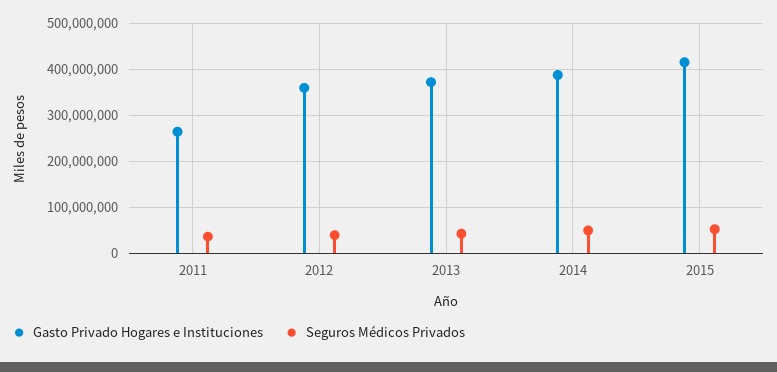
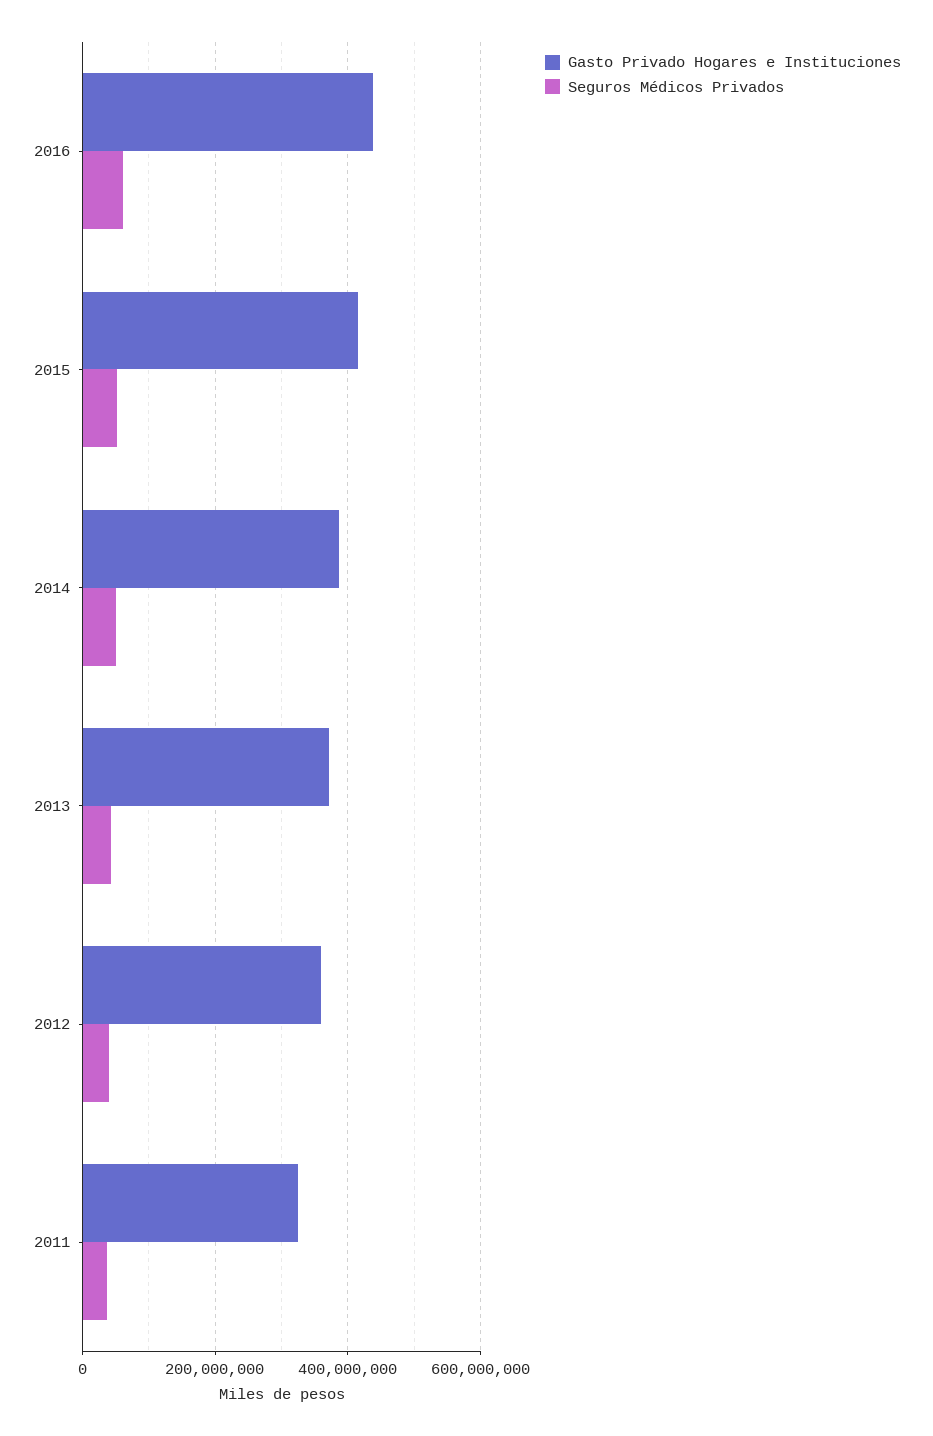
Gasto Privado Hogares e Instituciones, 2011: 260000000 -> 320000000
Gasto Privado Hogares e Instituciones, 2016: none -> 440000000
Seguros Médicos Privados, 2016: none -> 60000000

